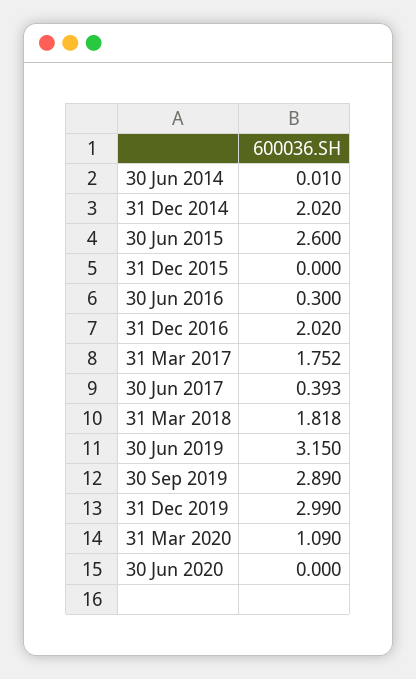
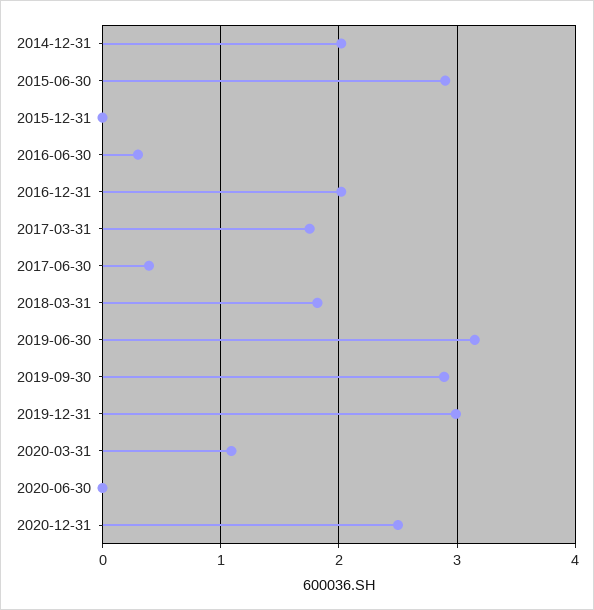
30 Jun 2014: 0.01 -> none
30 Jun 2015: 2.6 -> 2.9
2020-12-31: none -> 2.5

